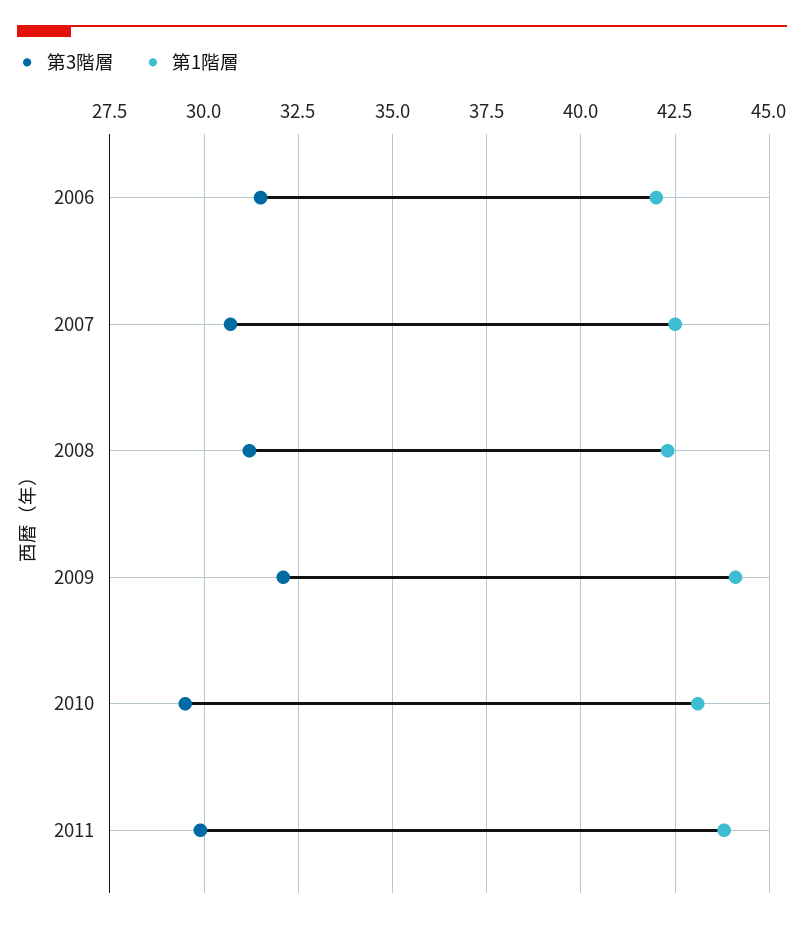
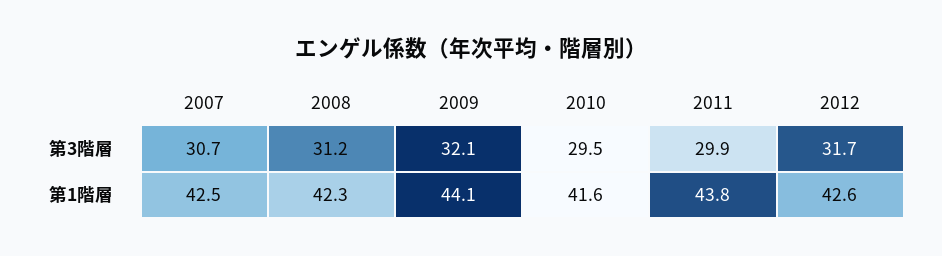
第3階層, 2006: 31.5 -> none
第1階層, 2006: 42 -> none
第1階層, 2010: 43 -> 41.6
第3階層, 2012: none -> 31.7
第1階層, 2012: none -> 42.6

